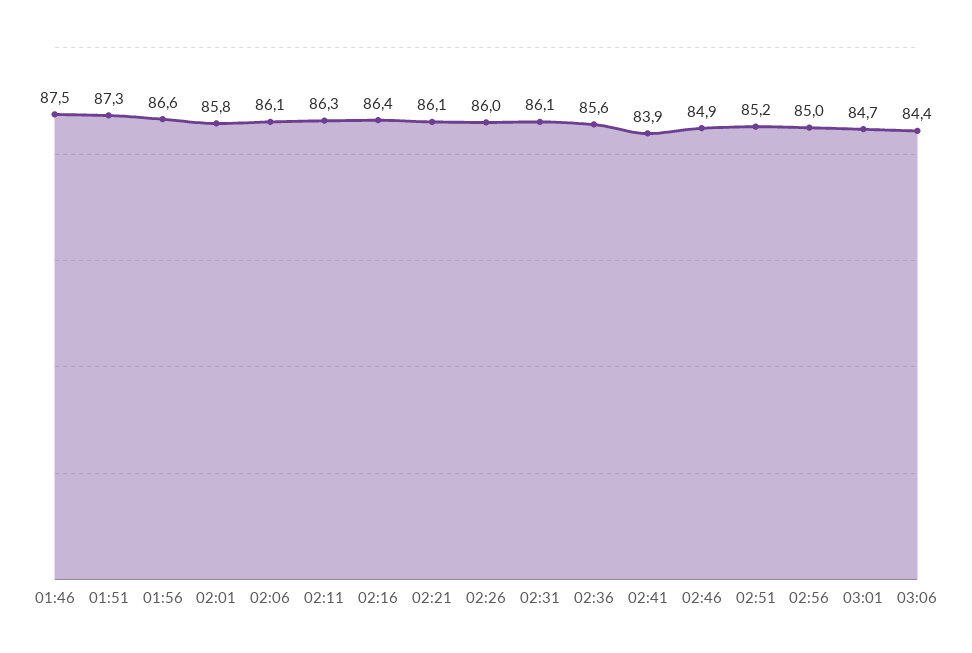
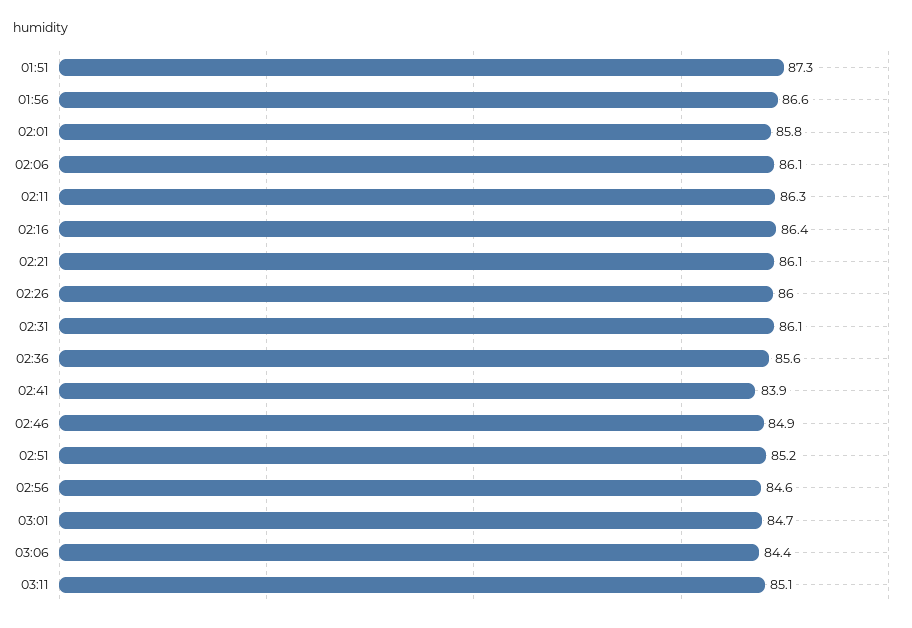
01:46: 87.5 -> none
02:56: 85 -> 84.6
03:11: none -> 85.1

